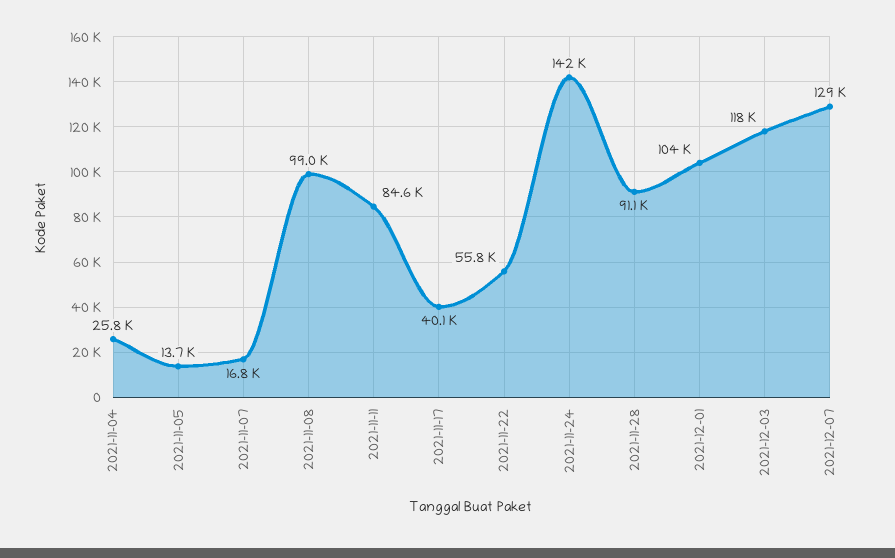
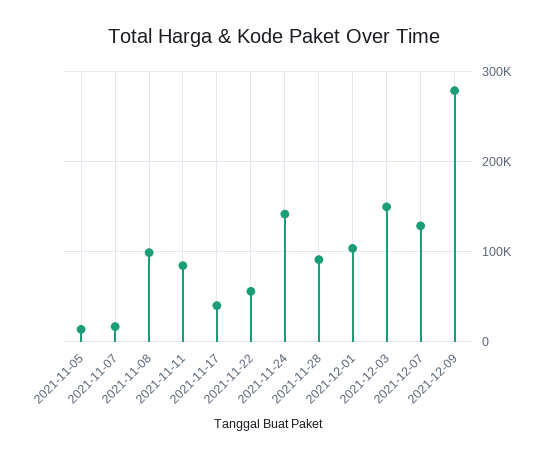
2021-11-04: 25800 -> none
2021-12-03: 118000 -> 150000
2021-12-09: none -> 280000

